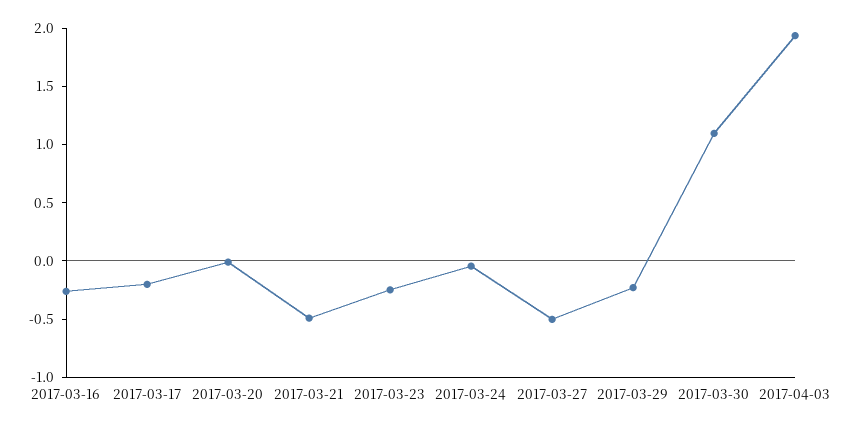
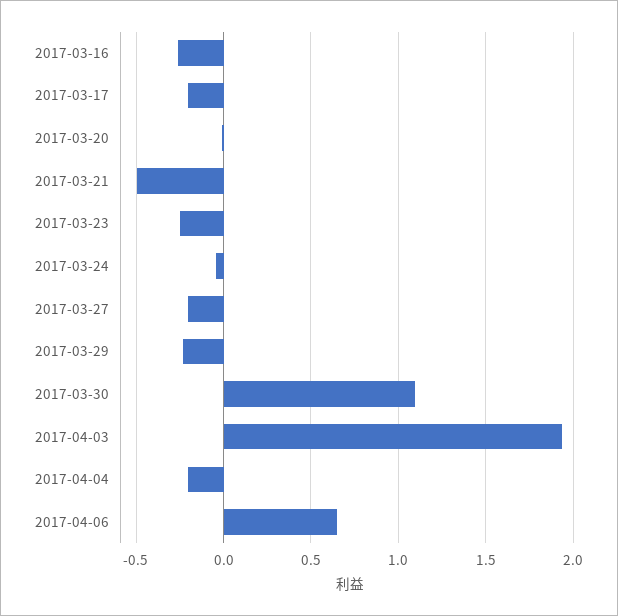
2017-03-27: -0.5 -> -0.2
2017-04-04: none -> -0.2
2017-04-06: none -> 0.65

